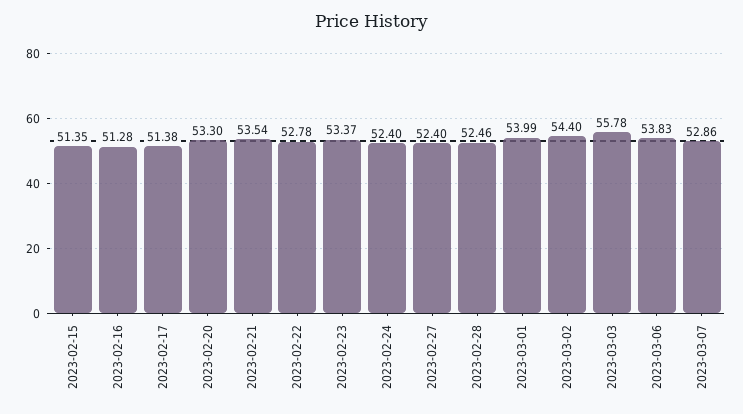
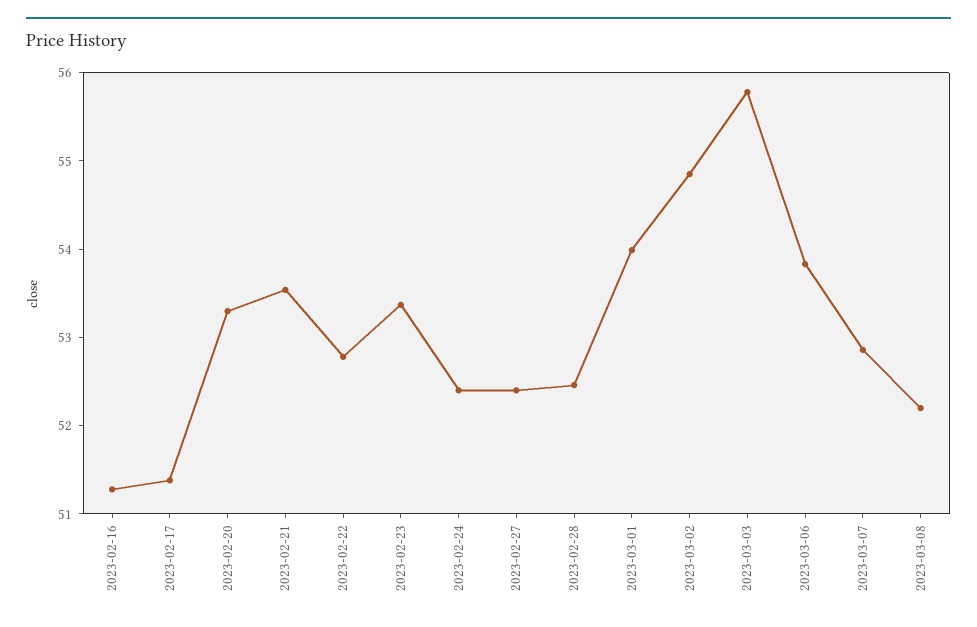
2023-02-15: 51.35 -> none
2023-03-02: 54.4 -> 54.8
2023-03-08: none -> 52.2

